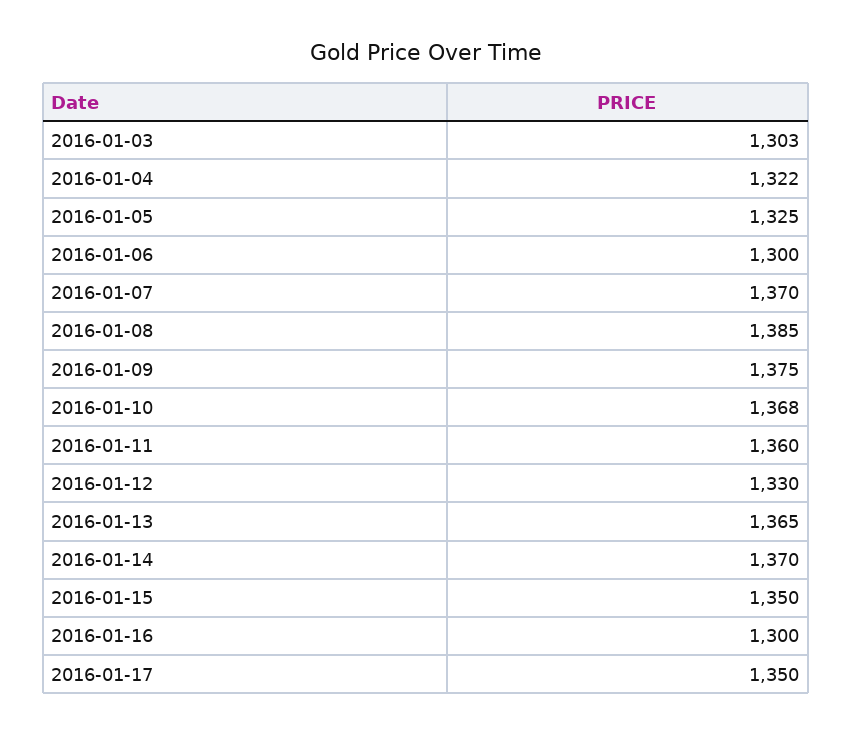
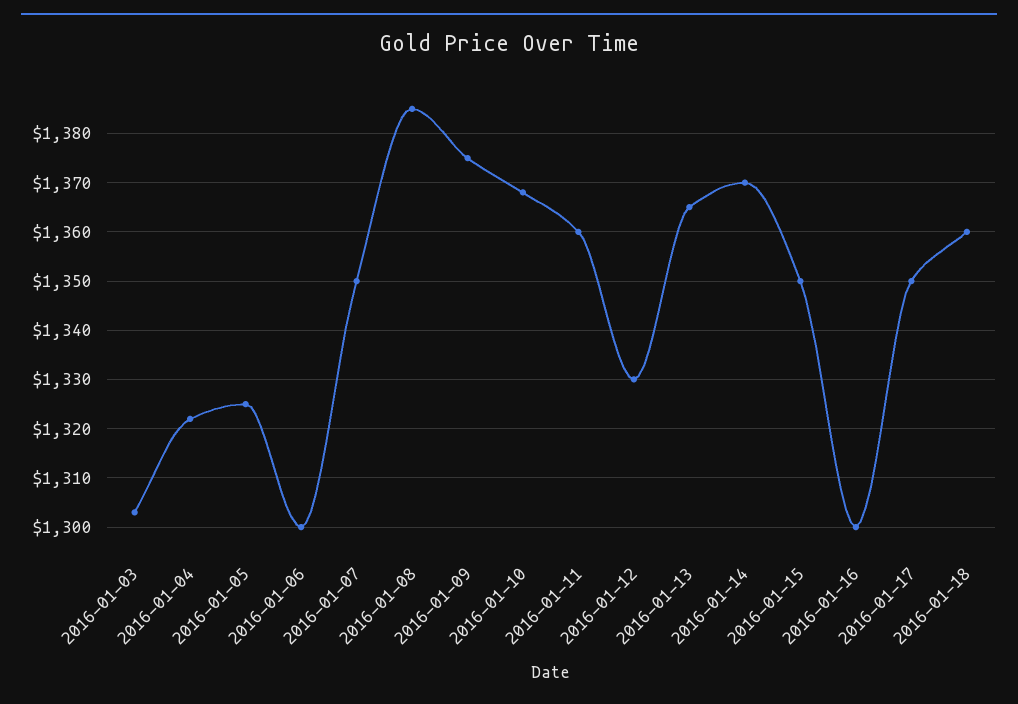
2016-01-07: 1370 -> 1350
2016-01-18: none -> 1360

